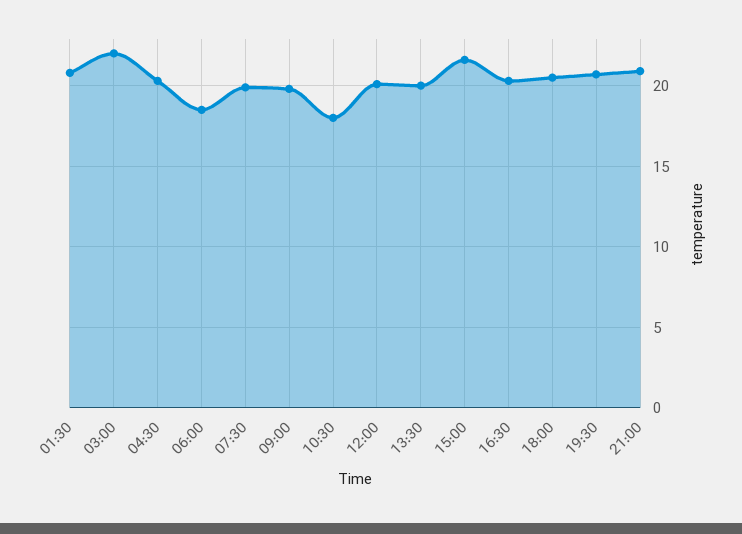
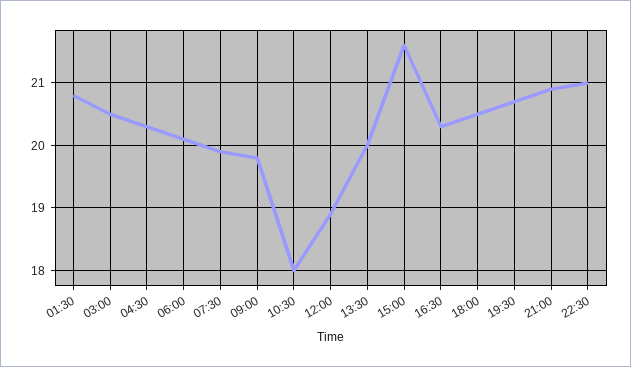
03:00: 22 -> 20.5
06:00: 18.5 -> 20.1
12:00: 20 -> 18.9
22:30: none -> 21

